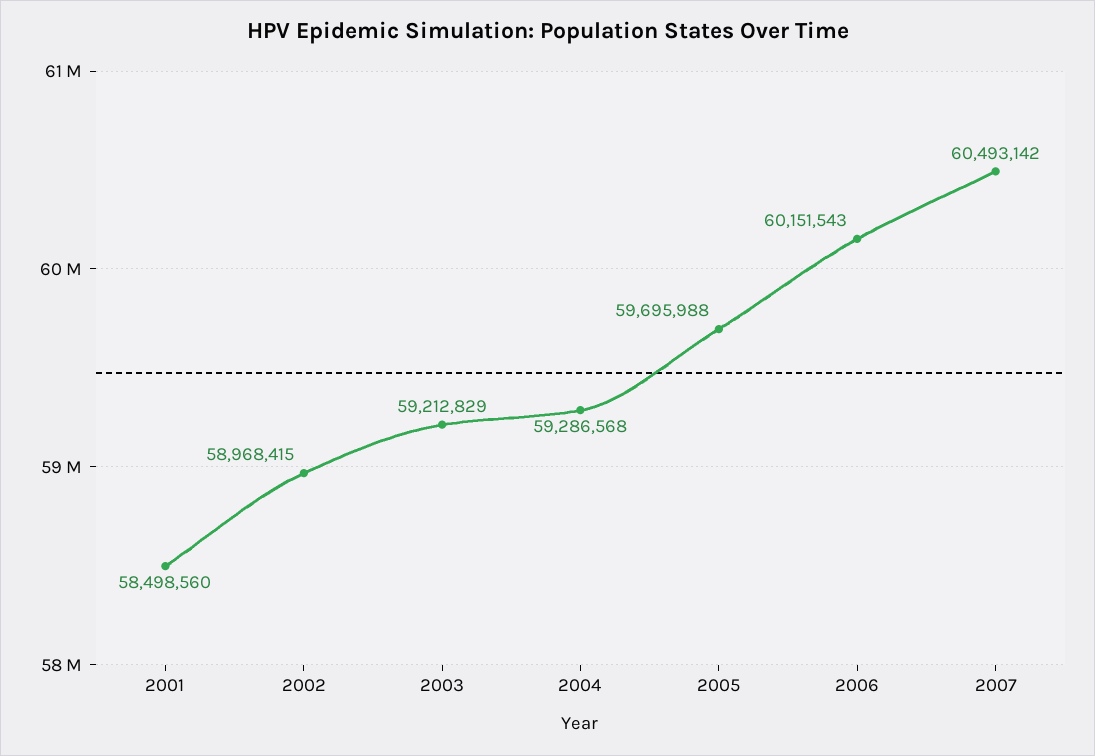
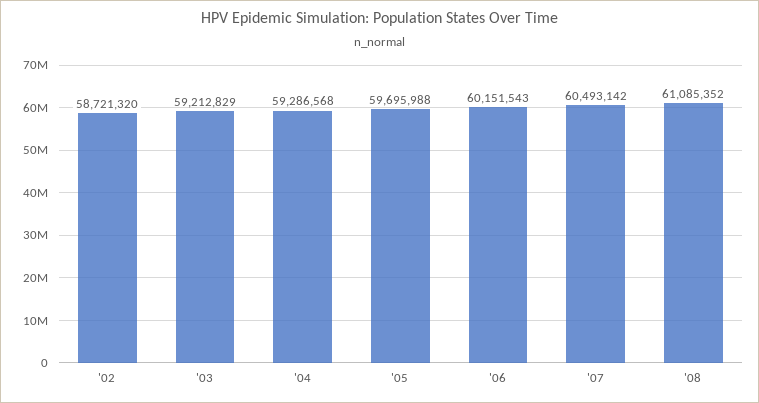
2001: 58498560 -> none
2002: 58968415 -> 58721320
'08: none -> 61085352

